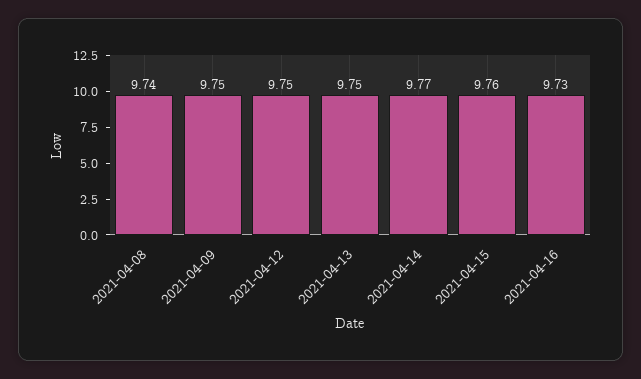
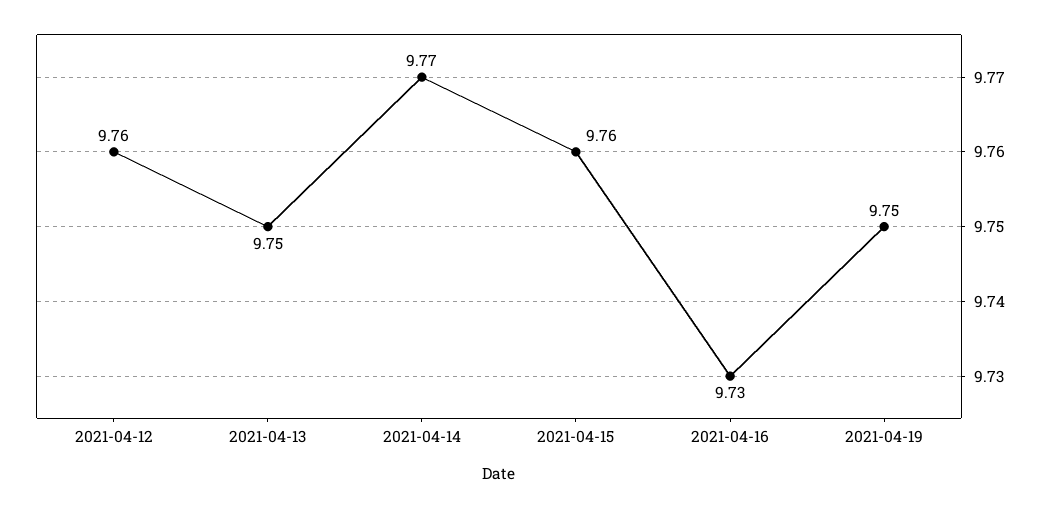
2021-04-08: 9.74 -> none
2021-04-09: 9.75 -> none
2021-04-12: 9.75 -> 9.76
2021-04-19: none -> 9.75

